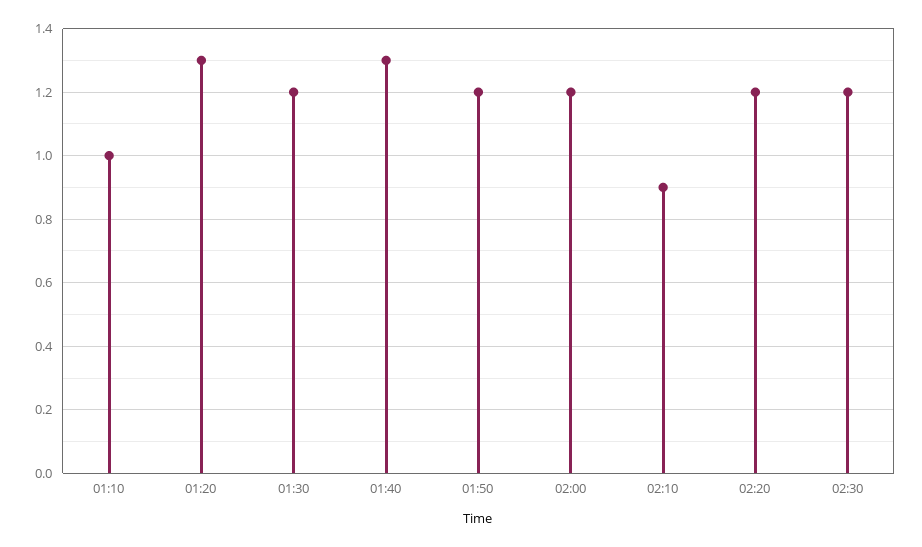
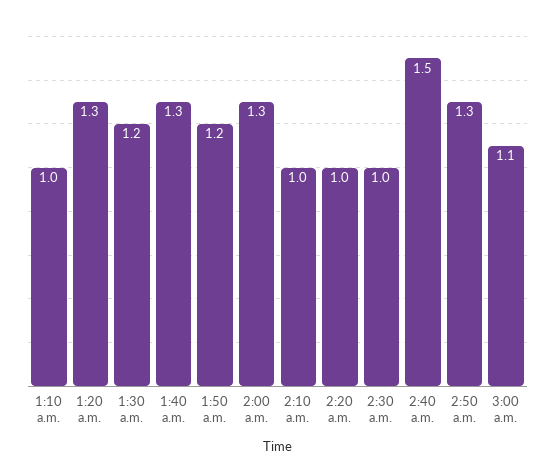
02:00: 1.2 -> 1.3
02:10: 0.9 -> 1
02:20: 1.2 -> 1
02:30: 1.2 -> 1
2:40 a.m.: none -> 1.5
2:50 a.m.: none -> 1.3
3:00 a.m.: none -> 1.1

